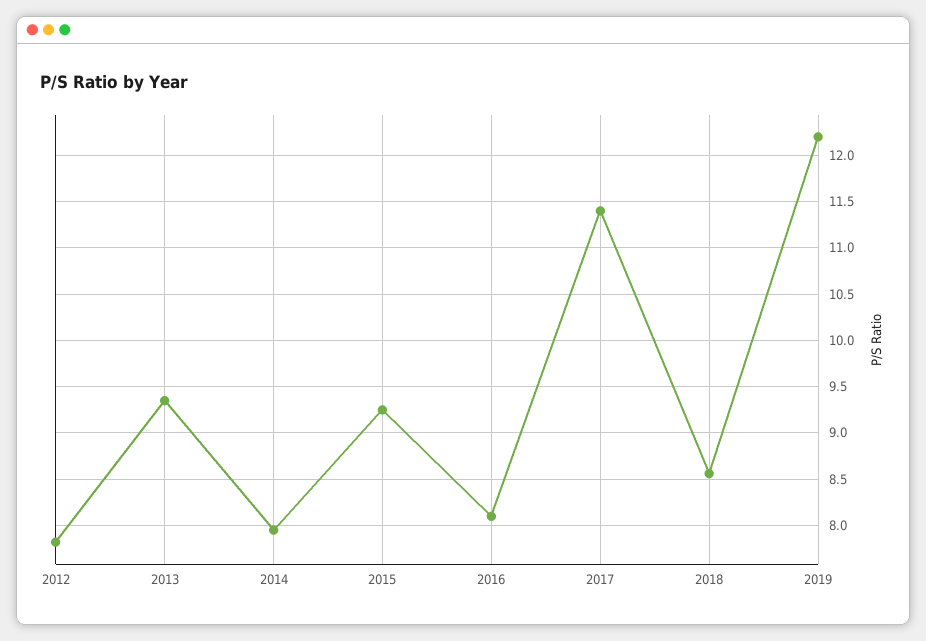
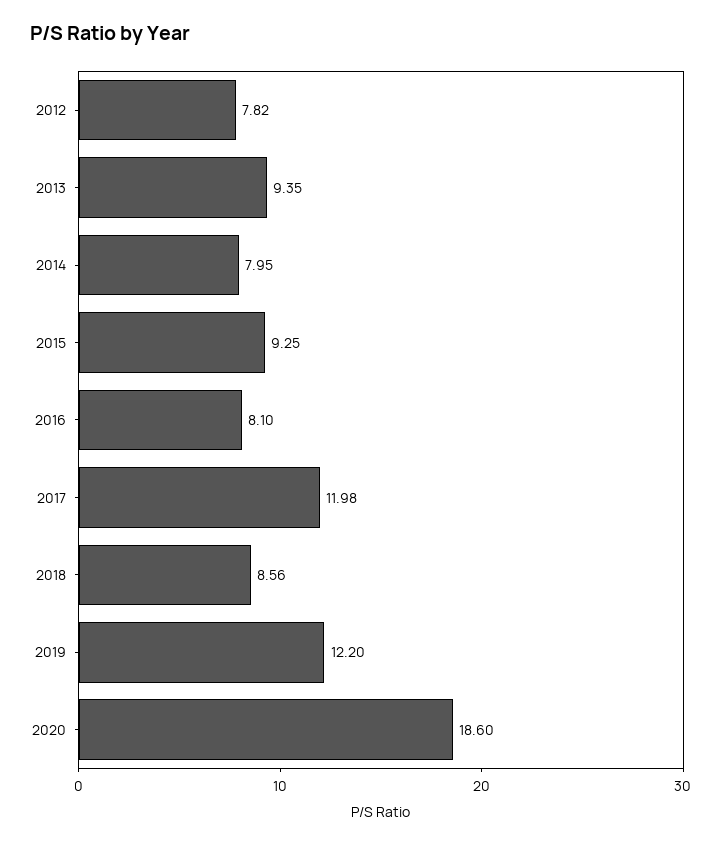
2017: 11.4 -> 11.98
2020: none -> 18.6

